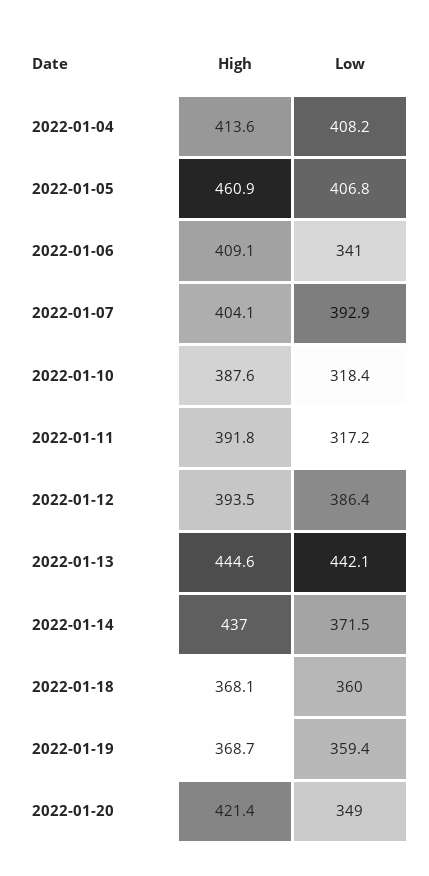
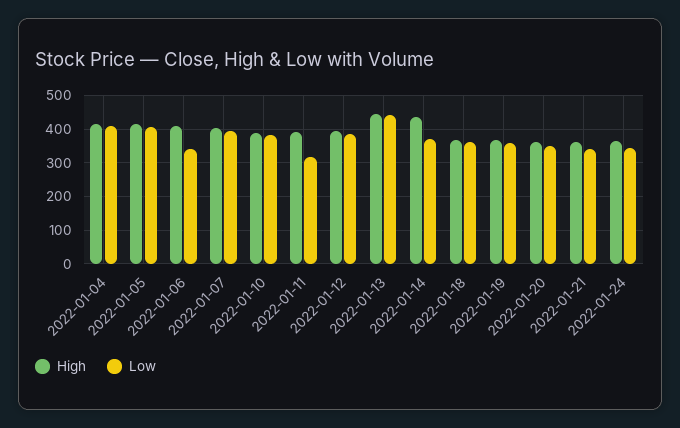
High, 2022-01-05: 460.9 -> 420
Low, 2022-01-10: 318.4 -> 380
High, 2022-01-20: 421.4 -> 360
High, 2022-01-21: none -> 360
Low, 2022-01-21: none -> 340
High, 2022-01-24: none -> 360
Low, 2022-01-24: none -> 340

